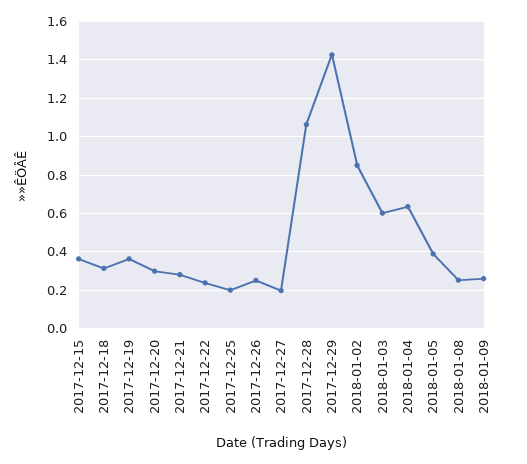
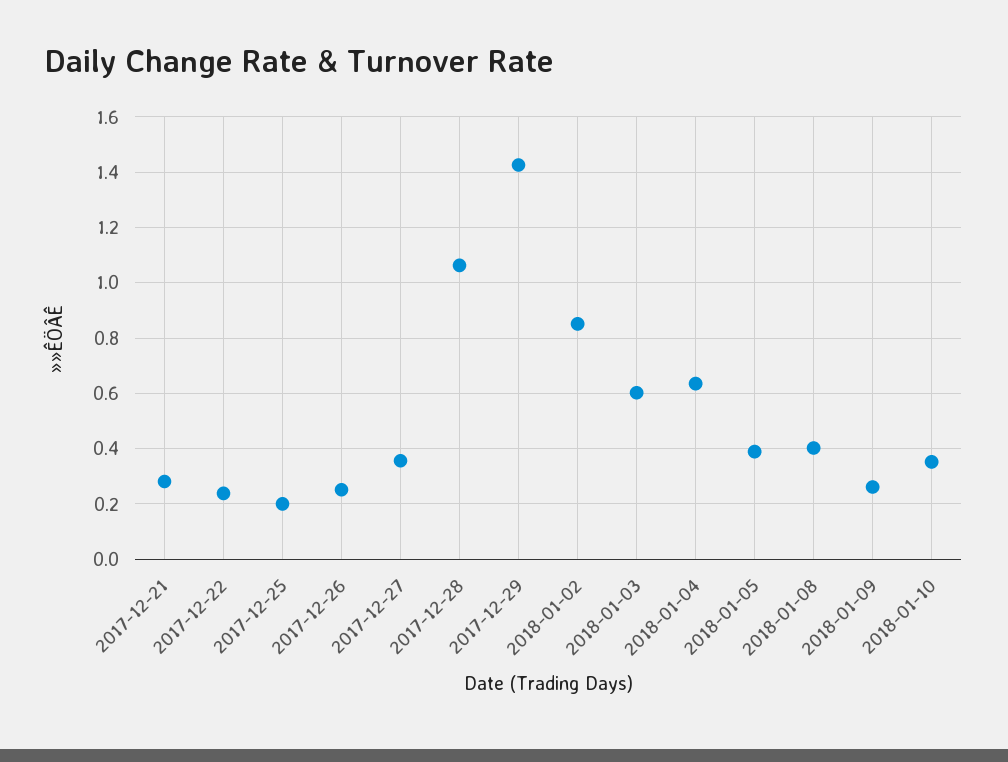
2017-12-15: 0.35 -> none
2017-12-18: 0.3 -> none
2017-12-19: 0.35 -> none
2017-12-20: 0.3 -> none
2017-12-27: 0.2 -> 0.35
2018-01-08: 0.25 -> 0.4
2018-01-10: none -> 0.35

